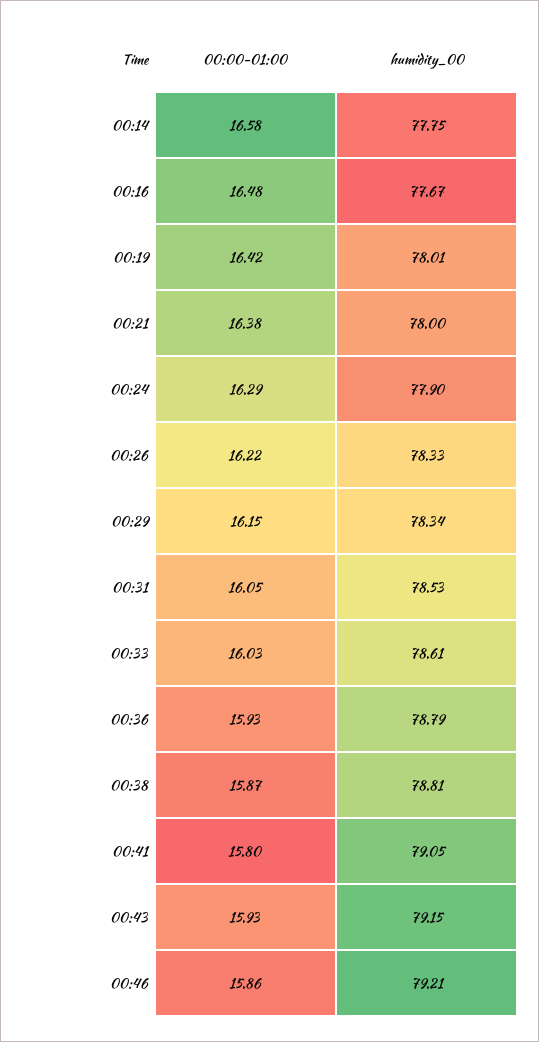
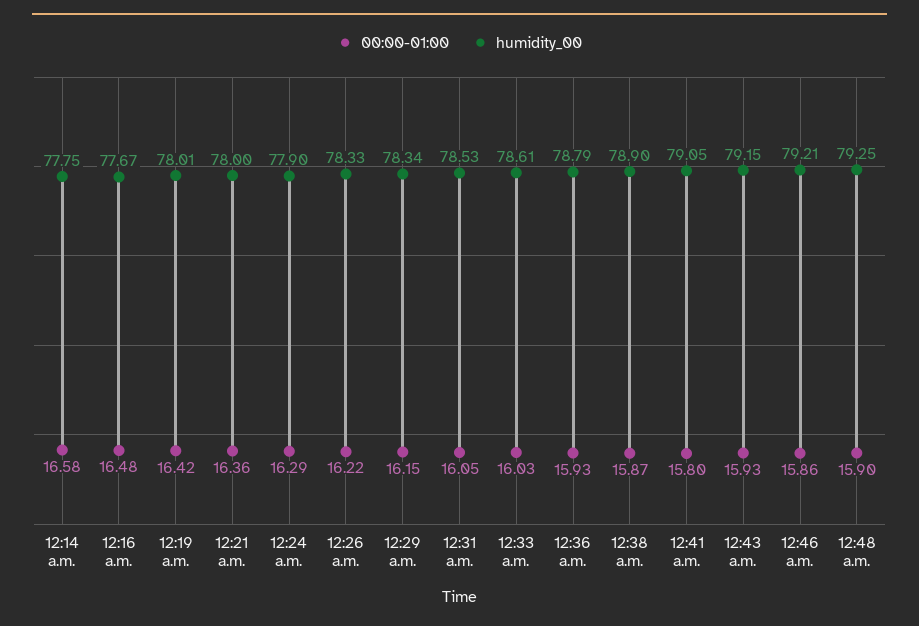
00:00-01:00, 00:21: 16.38 -> 16.36
humidity_00, 00:38: 78.81 -> 78.9
00:00-01:00, 12:48 a.m.: none -> 15.9
humidity_00, 12:48 a.m.: none -> 79.25

